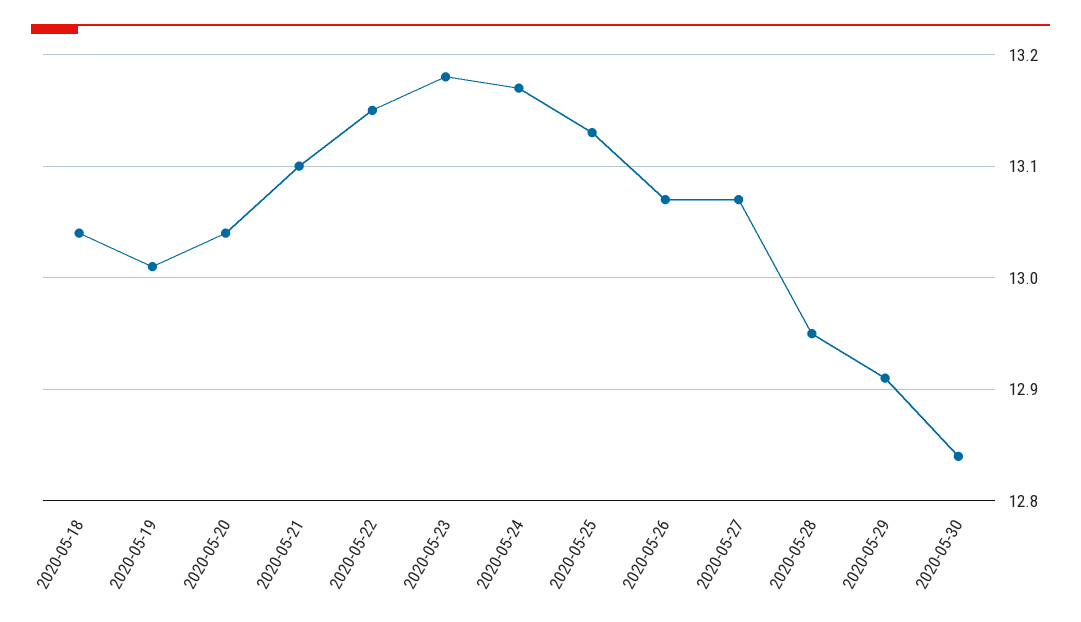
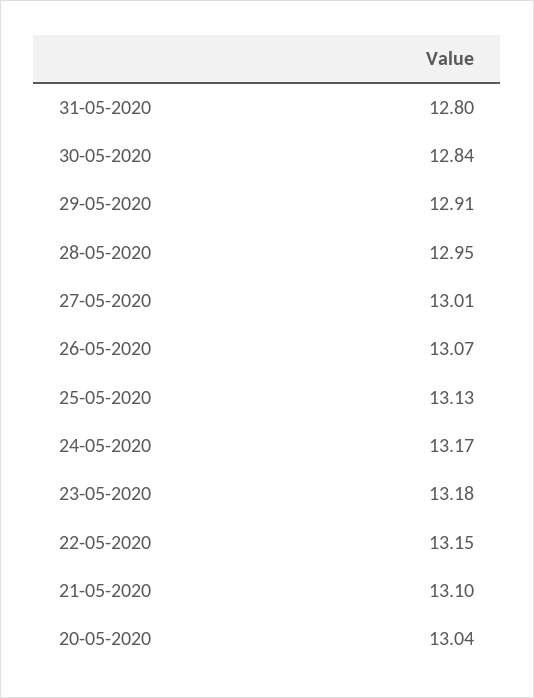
2020-05-18: 13.04 -> none
2020-05-19: 13.01 -> none
2020-05-27: 13.07 -> 13.01
31-05-2020: none -> 12.8

